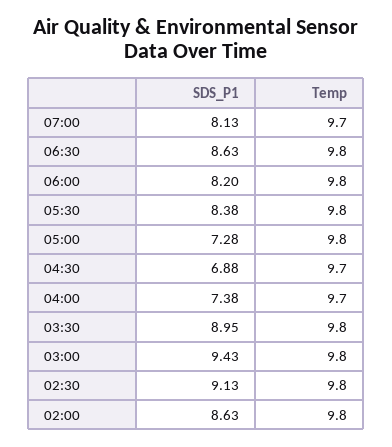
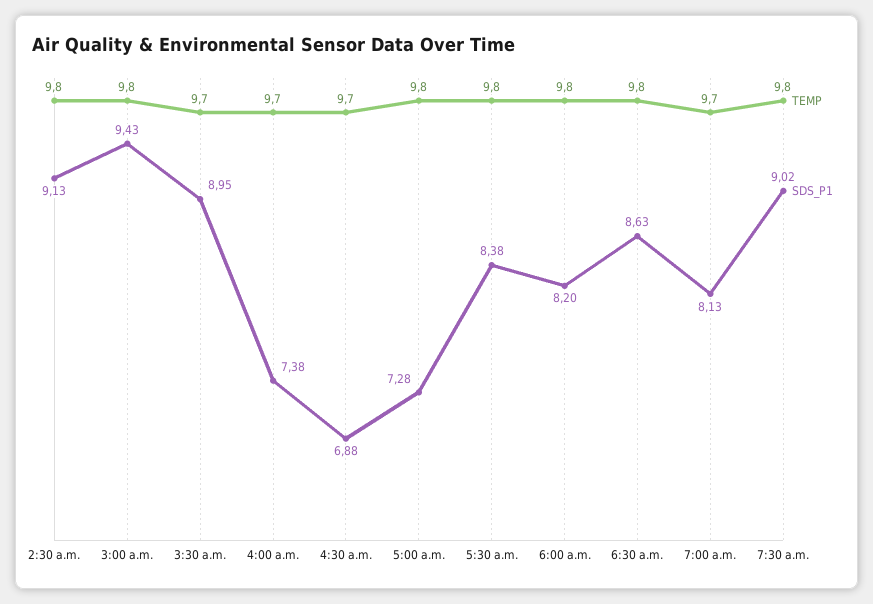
Temp, 03:30: 9.8 -> 9.7
SDS_P1, 02:00: 8.63 -> none
Temp, 02:00: 9.8 -> none
Temp, 7:30 a.m.: none -> 9.8
SDS_P1, 7:30 a.m.: none -> 9.02

